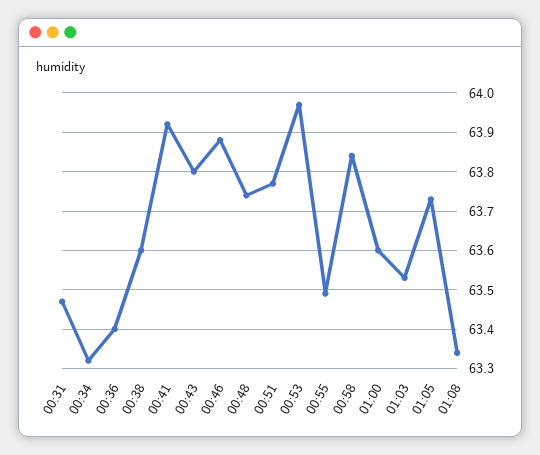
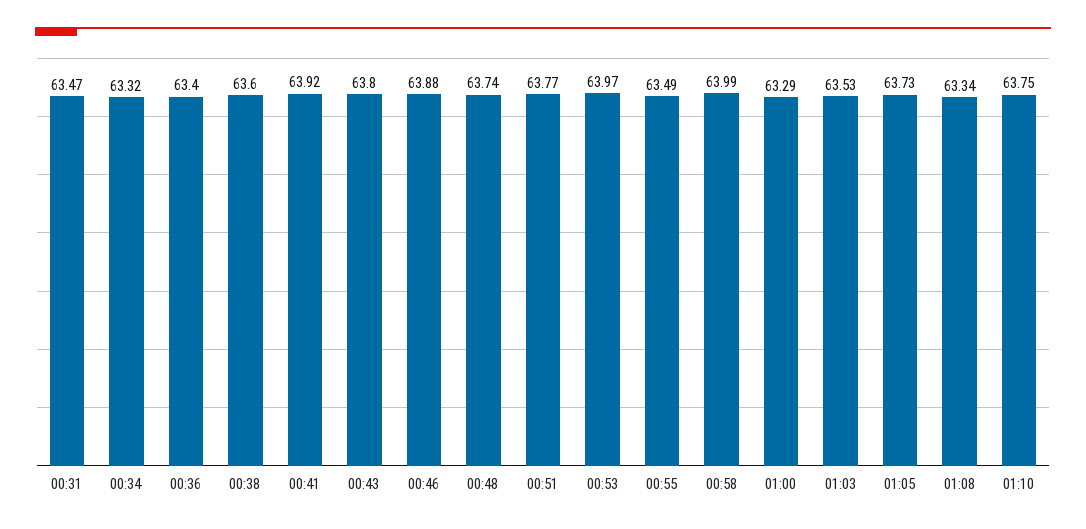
00:58: 63.85 -> 63.99
01:00: 63.6 -> 63.29
01:10: none -> 63.75

